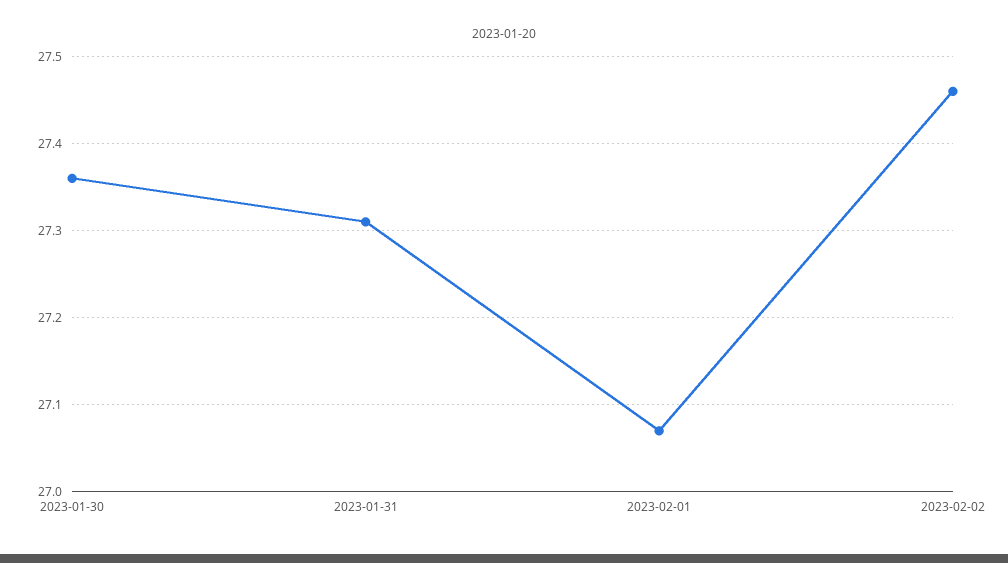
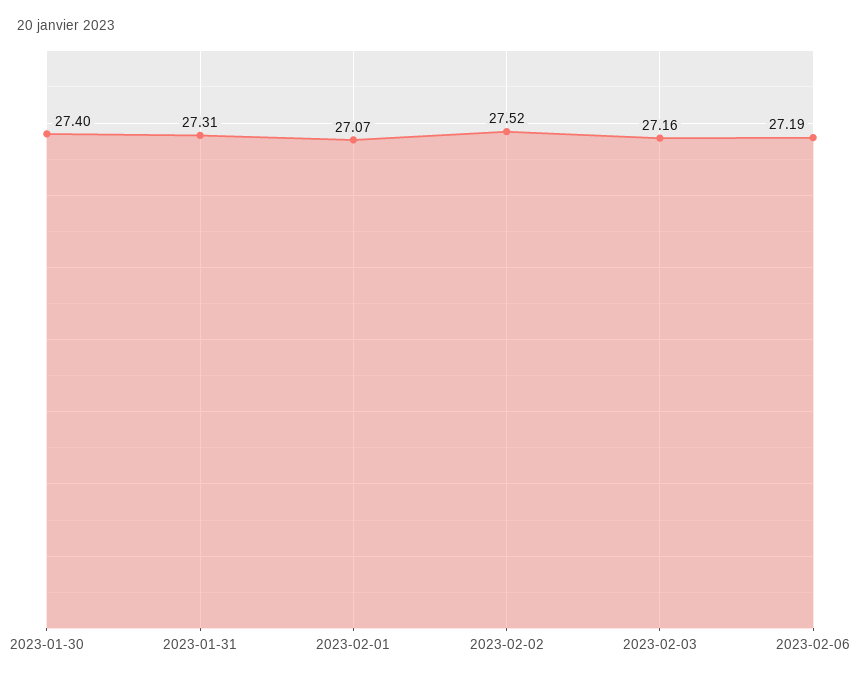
2023-01-30: 27.36 -> 27.4
2023-02-02: 27.46 -> 27.52
2023-02-03: none -> 27.16
2023-02-06: none -> 27.19

